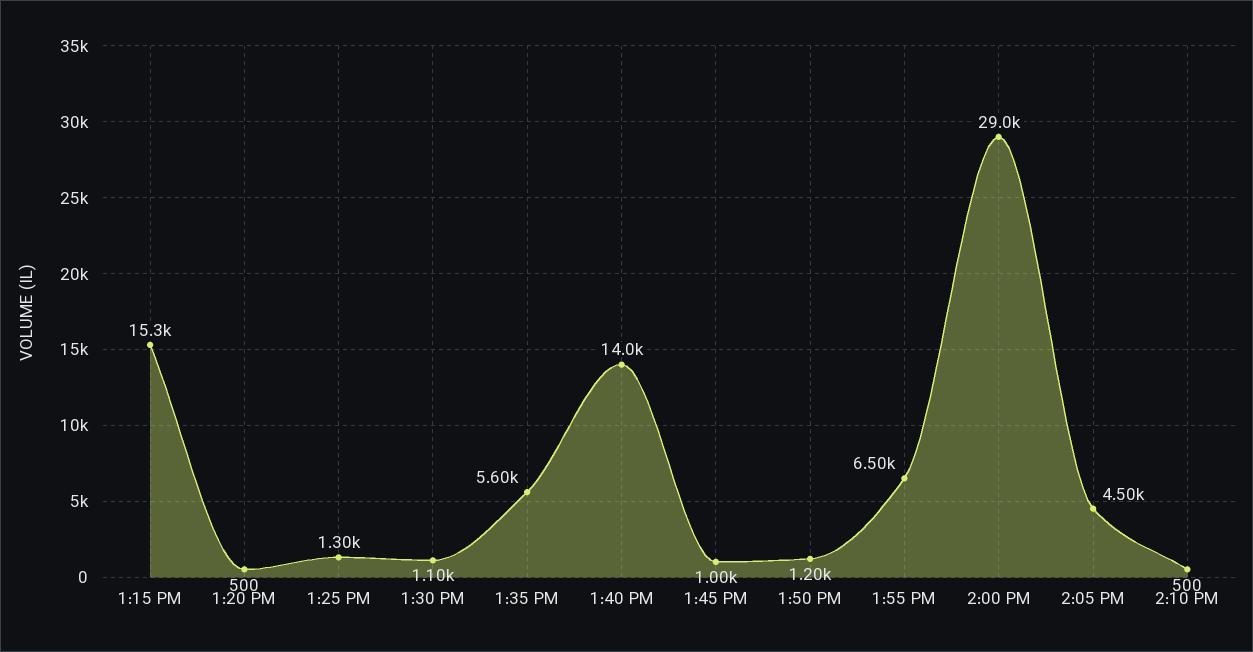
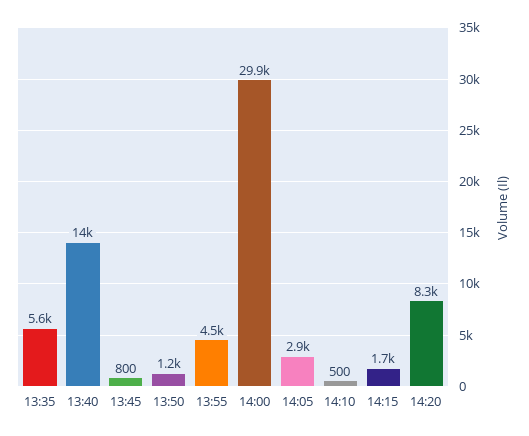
1:15 PM: 15300 -> none
1:20 PM: 500 -> none
1:25 PM: 1300 -> none
1:30 PM: 1100 -> none
1:45 PM: 1000 -> 800
1:55 PM: 6500 -> 4500
2:00 PM: 29000 -> 29900
2:05 PM: 4500 -> 2900
14:15: none -> 1700
14:20: none -> 8300

